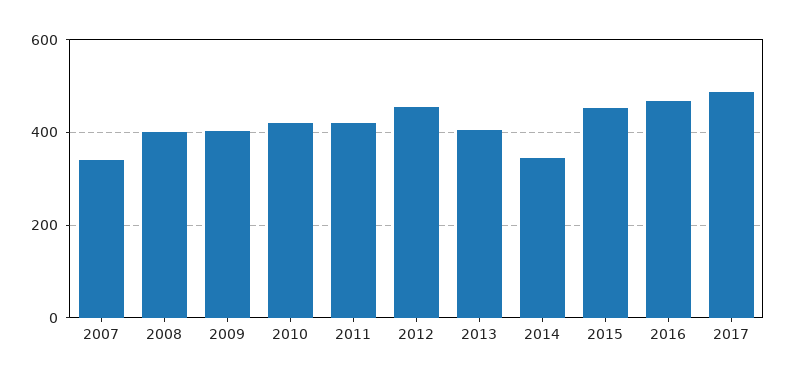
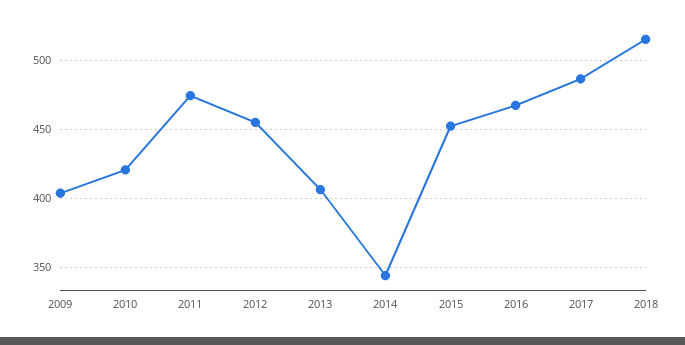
2007: 340 -> none
2008: 400 -> none
2011: 420 -> 475
2018: none -> 515

